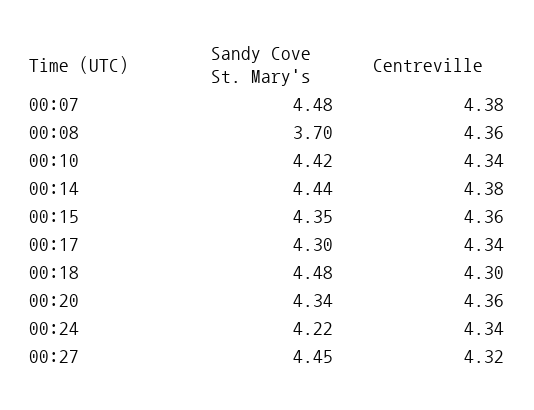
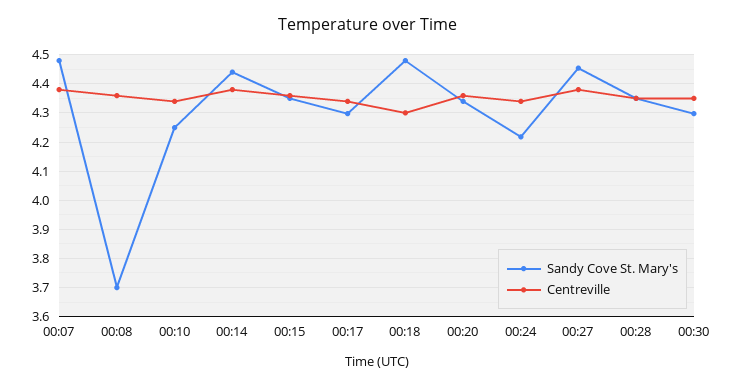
Sandy Cove St. Mary's, 00:10: 4.42 -> 4.25
Centreville, 00:27: 4.32 -> 4.375
Sandy Cove St. Mary's, 00:28: none -> 4.35
Centreville, 00:28: none -> 4.35
Sandy Cove St. Mary's, 00:30: none -> 4.3
Centreville, 00:30: none -> 4.35

